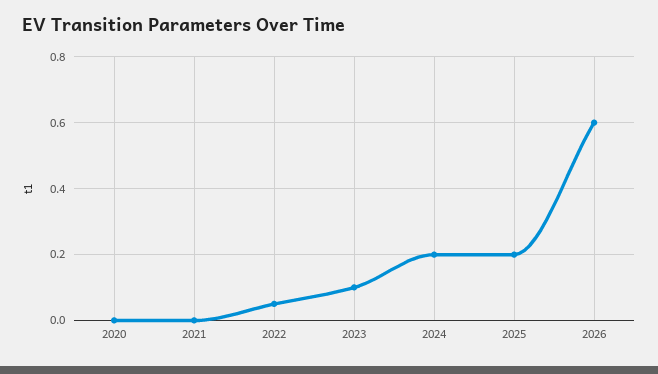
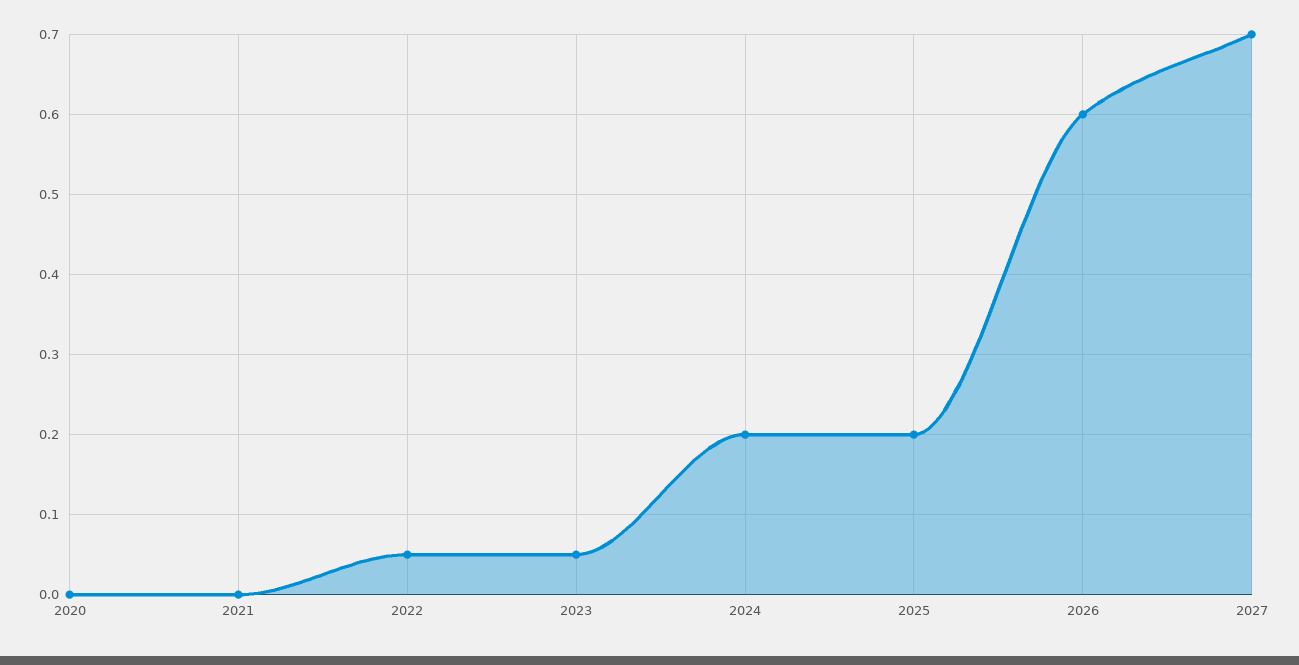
2023: 0.1 -> 0.05
2027: none -> 0.7

